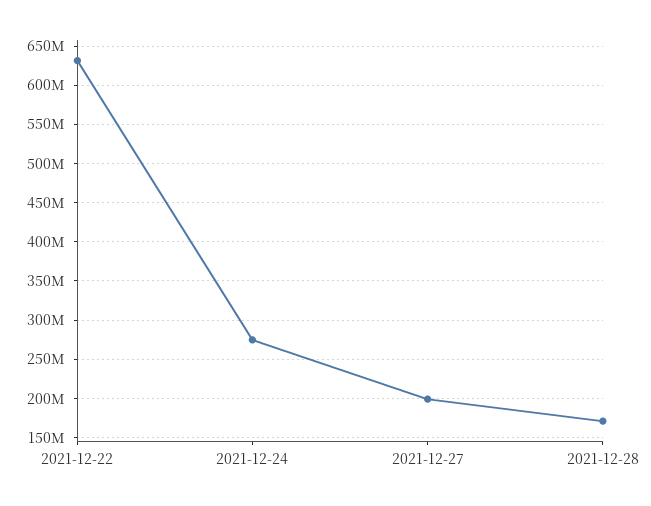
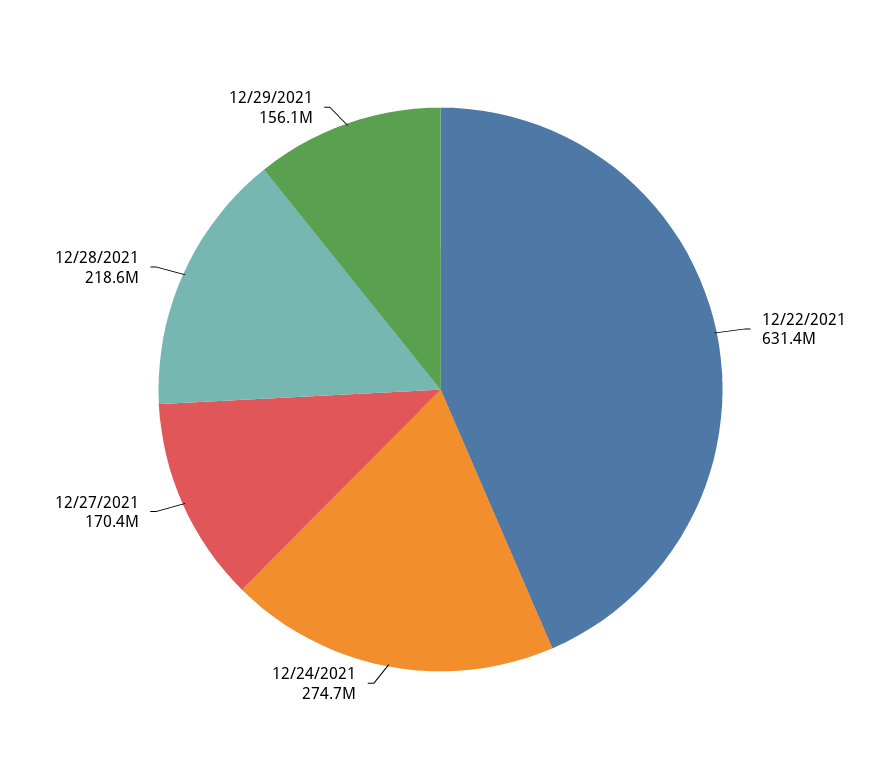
2021-12-27: 200000000 -> 170400000
2021-12-28: 170000000 -> 218600000
12/29/2021: none -> 156100000

